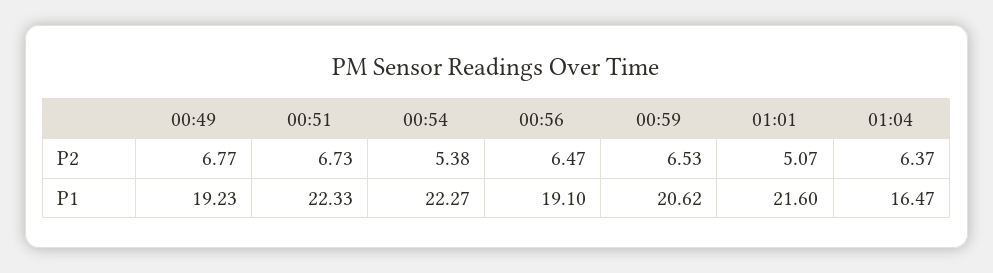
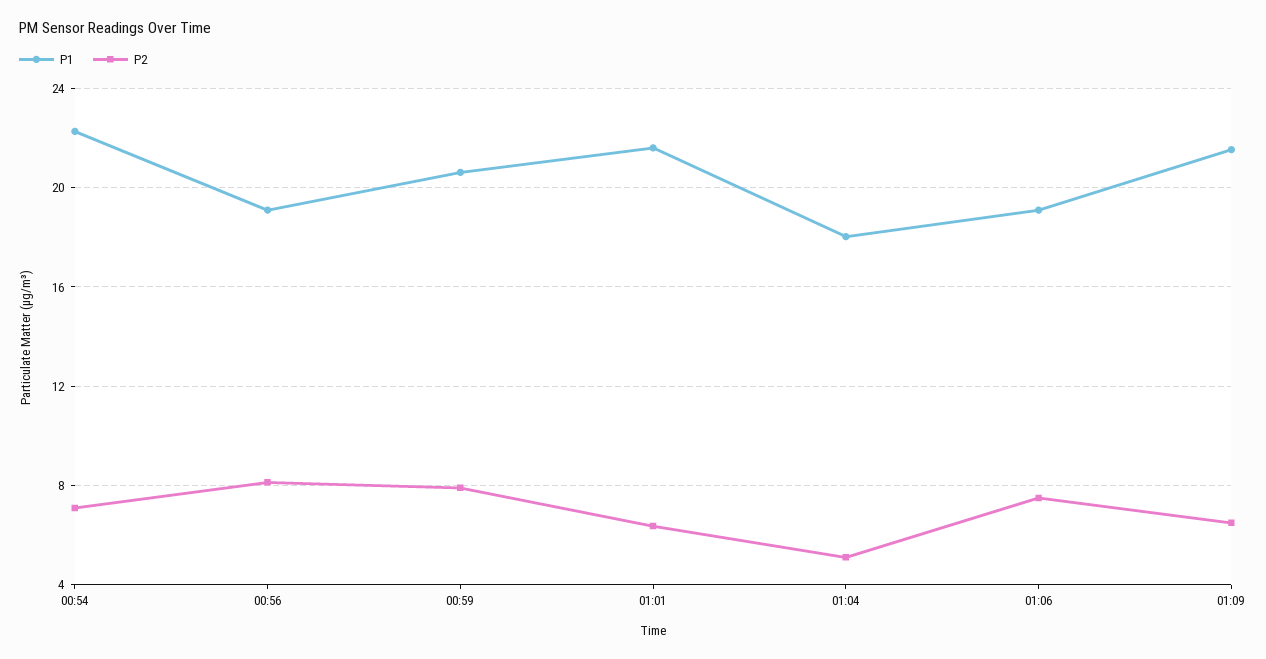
P2, 00:49: 6.77 -> none
P2, 00:51: 6.73 -> none
P2, 00:54: 5.38 -> 7
P2, 00:56: 6.47 -> 8
P2, 00:59: 6.53 -> 8
P2, 01:01: 5.07 -> 6.5
P2, 01:04: 6.37 -> 5
P1, 00:49: 19.23 -> none
P1, 00:51: 22.33 -> none
P1, 01:04: 16.47 -> 18
P1, 01:06: none -> 19
P2, 01:06: none -> 7.5
P1, 01:09: none -> 21.5
P2, 01:09: none -> 6.5

